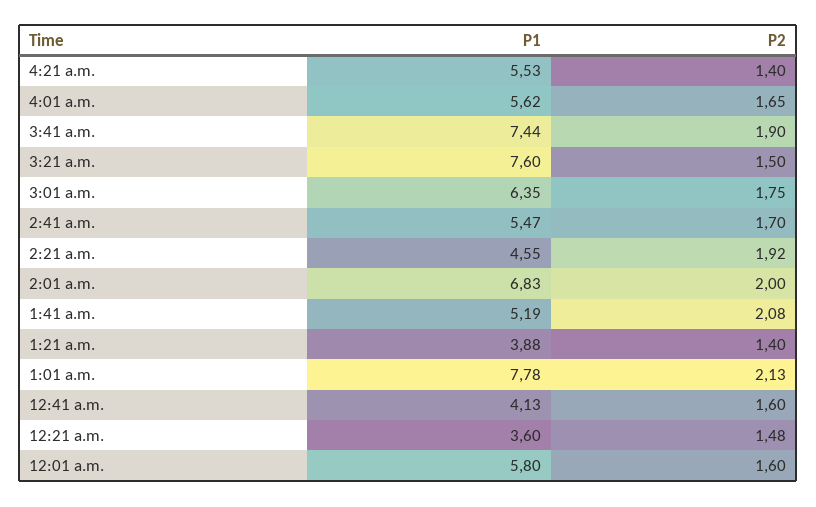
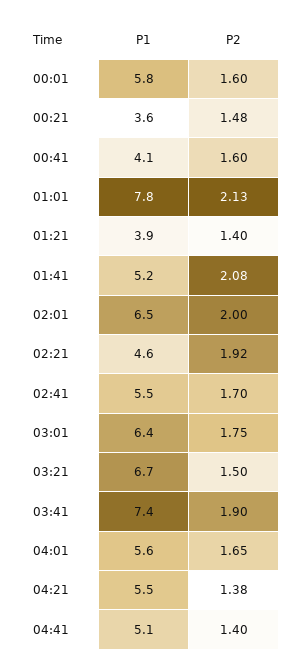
P2, 4:21 a.m.: 1.4 -> 1.38
P1, 3:21 a.m.: 7.6 -> 6.7
P1, 2:01 a.m.: 6.83 -> 6.5
P1, 04:41: none -> 5.1
P2, 04:41: none -> 1.4

